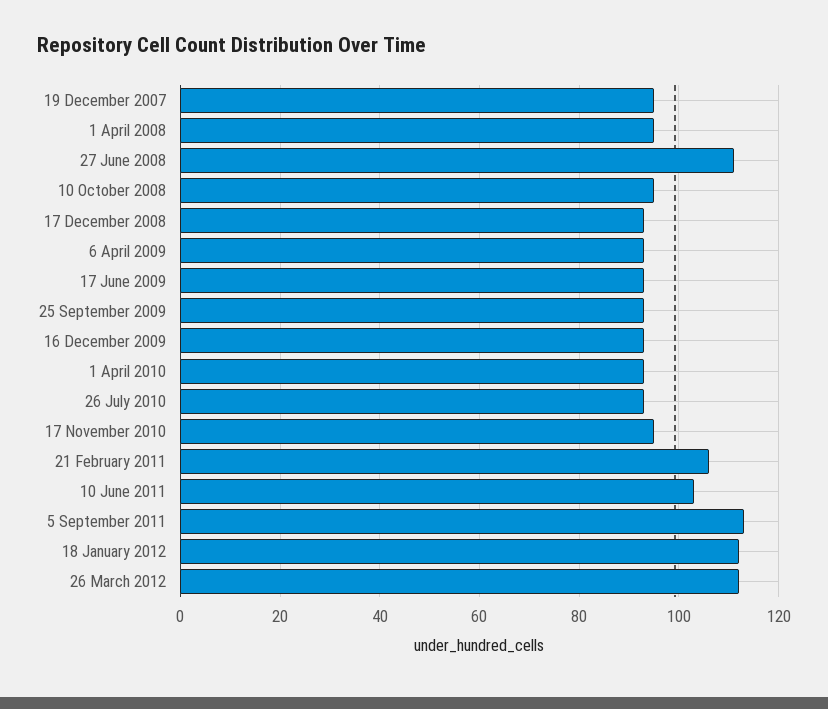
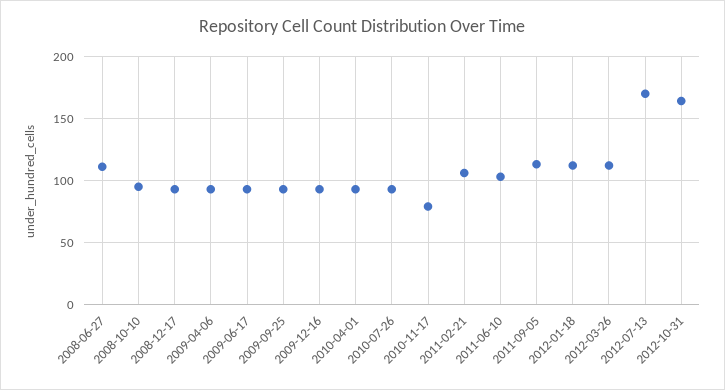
19 December 2007: 95 -> none
1 April 2008: 95 -> none
17 November 2010: 95 -> 80
2012-07-13: none -> 170
2012-10-31: none -> 165

